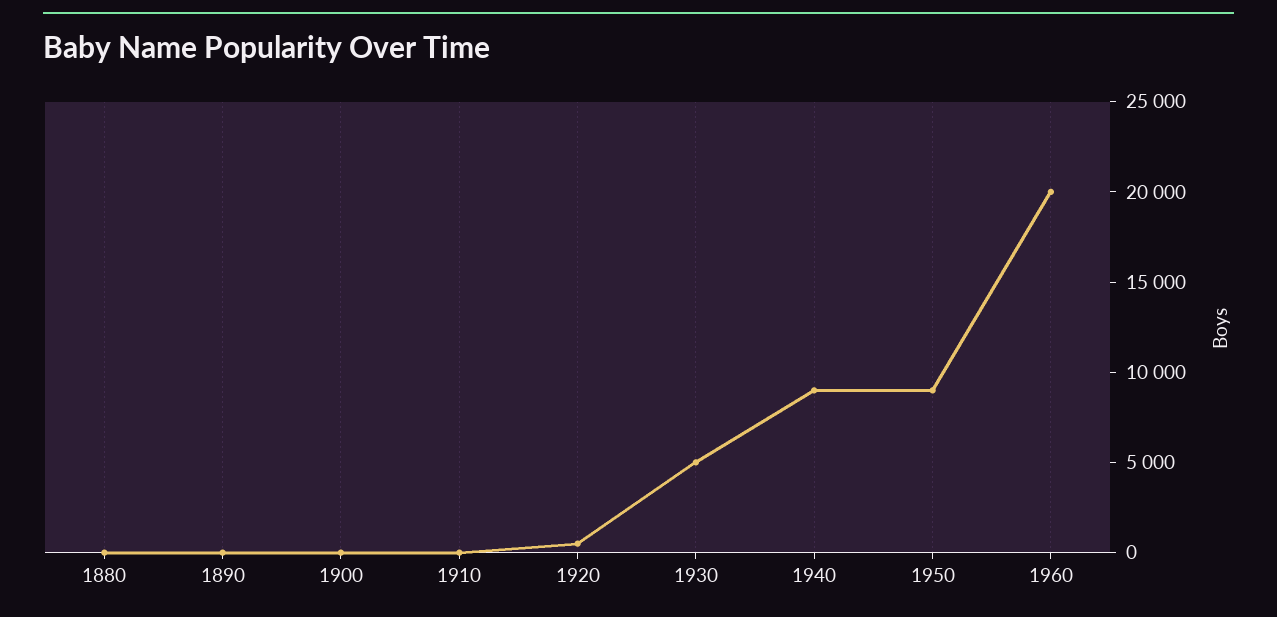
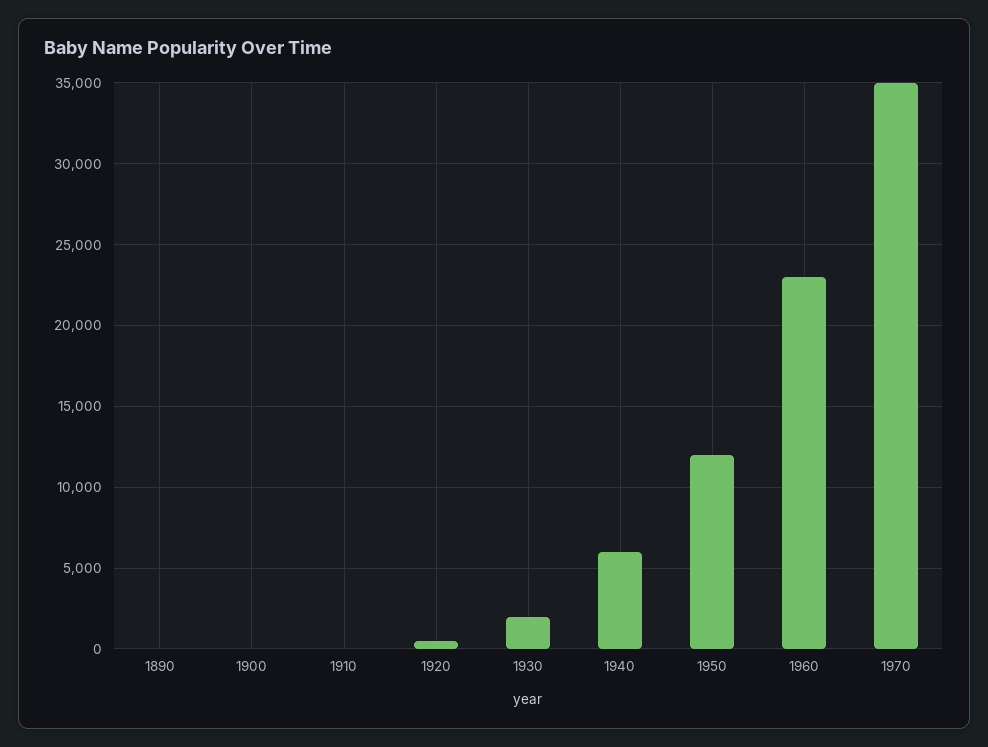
1880: 0 -> none
1930: 5000 -> 2000
1940: 9000 -> 6000
1950: 9000 -> 12000
1960: 20000 -> 23000
1970: none -> 35000

